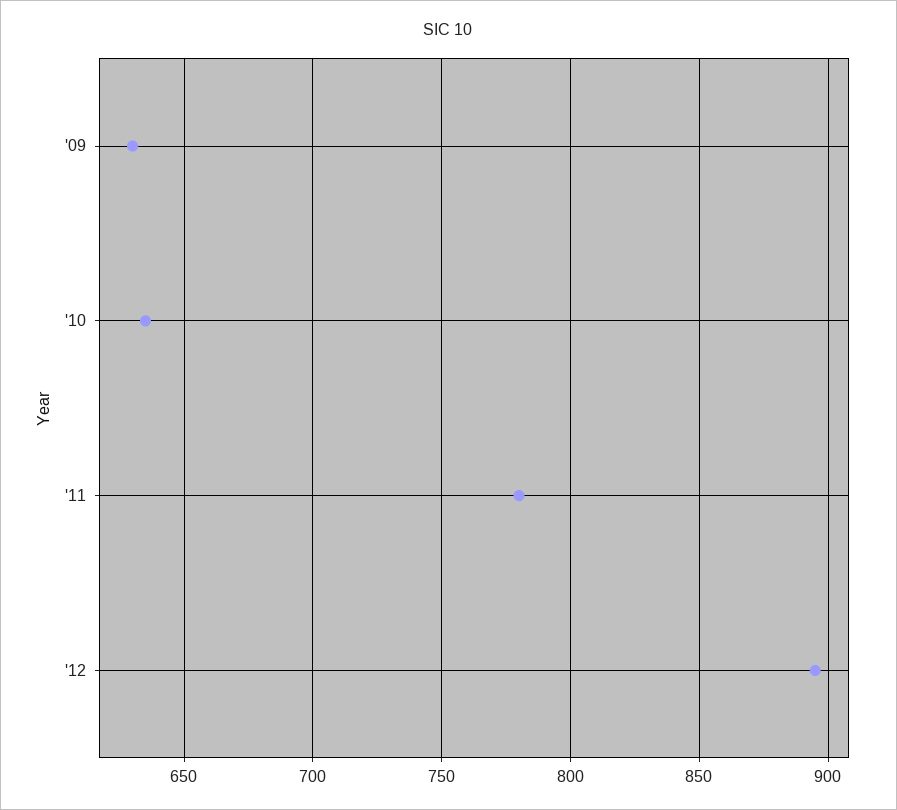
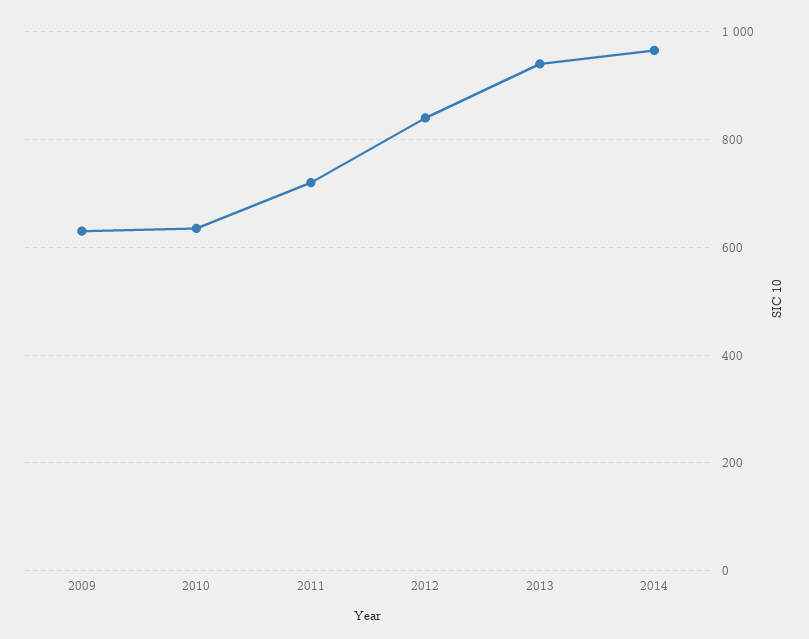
'11: 780 -> 720
'12: 895 -> 840
2013: none -> 940
2014: none -> 960

